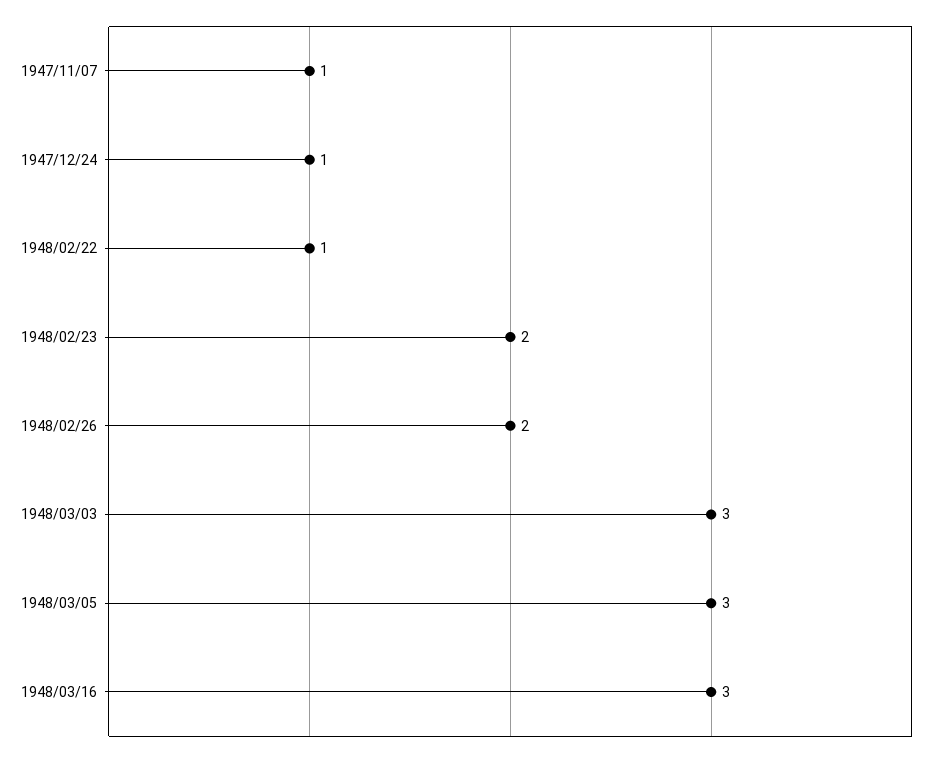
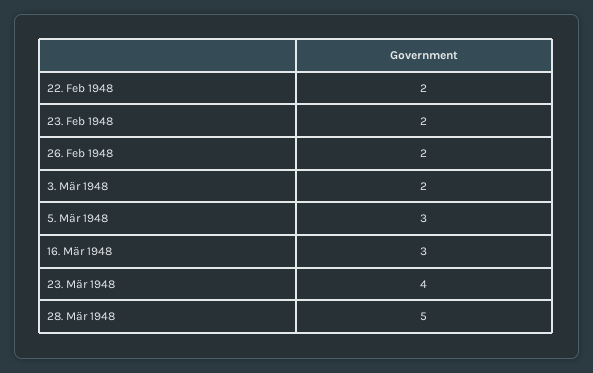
1947/11/07: 1 -> none
1947/12/24: 1 -> none
1948/02/22: 1 -> 2
1948/03/03: 3 -> 2
23. Mär 1948: none -> 4
28. Mär 1948: none -> 5

